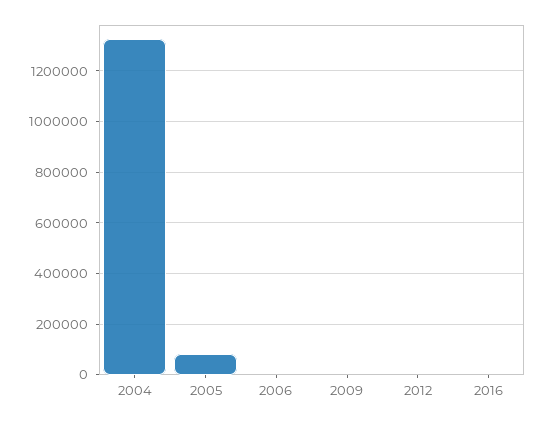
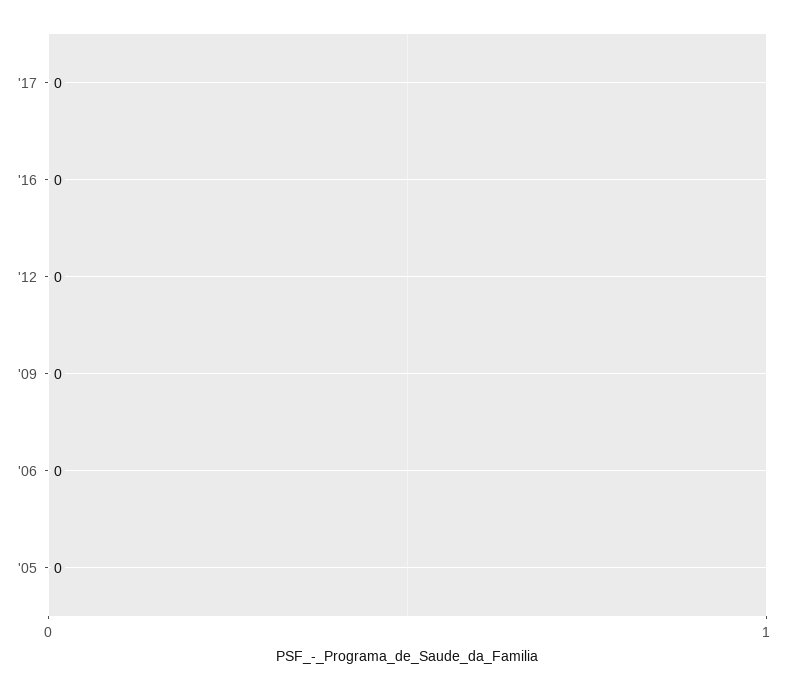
2004: 1325000 -> none
2005: 75000 -> 0
'17: none -> 0

